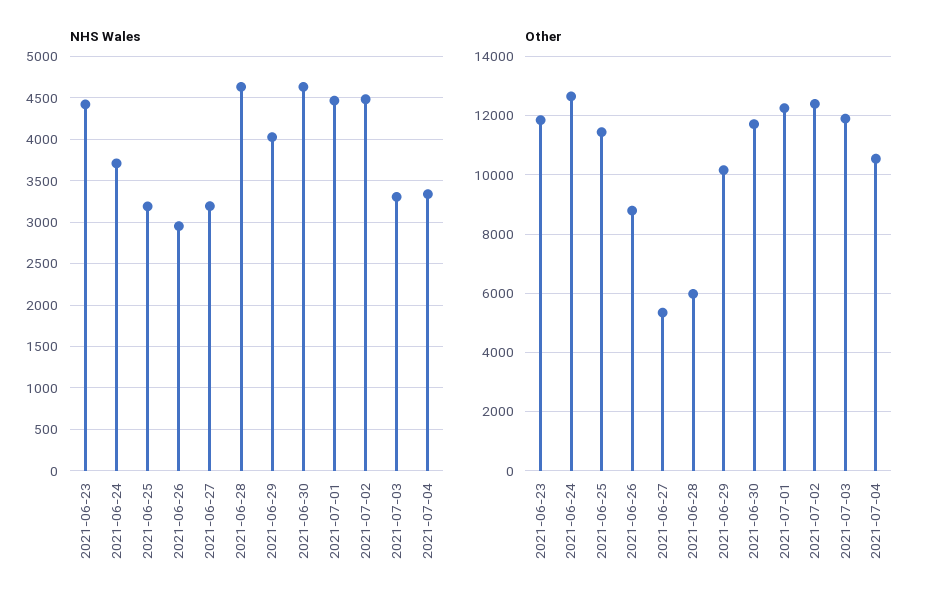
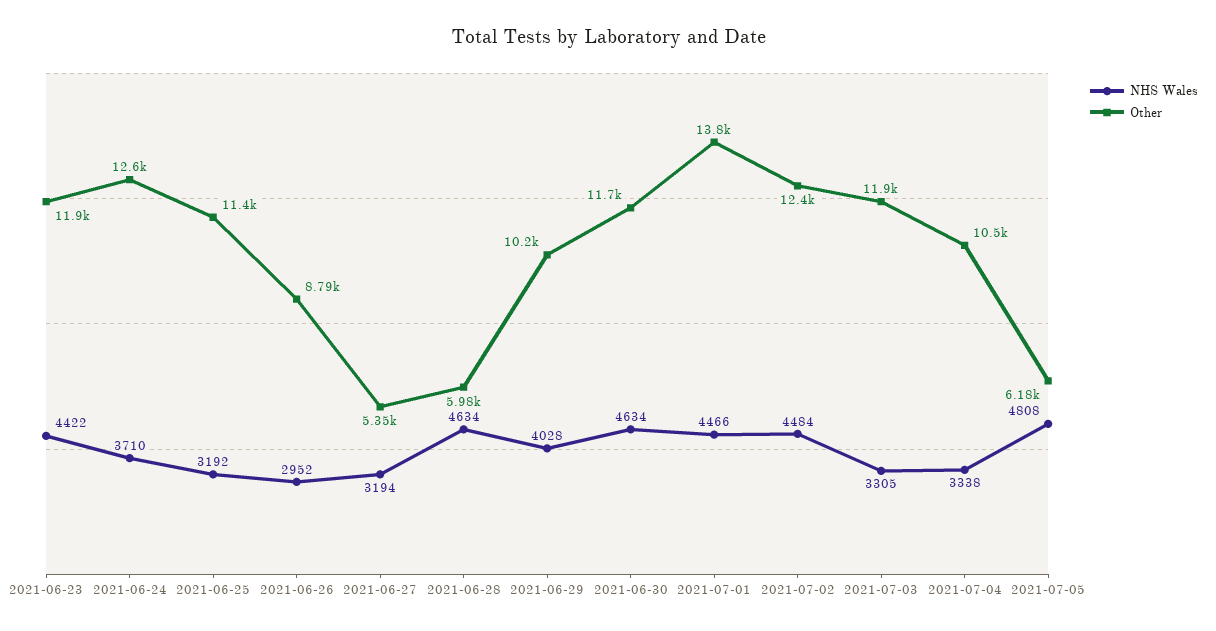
Other, 2021-07-01: 12250 -> 13800
NHS Wales, 2021-07-05: none -> 4808
Other, 2021-07-05: none -> 6180

